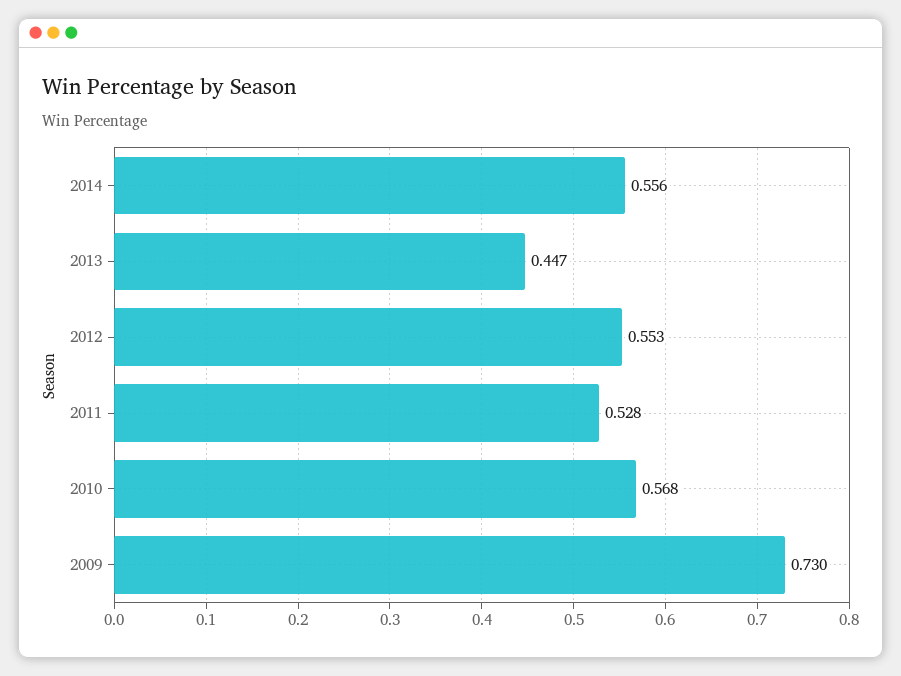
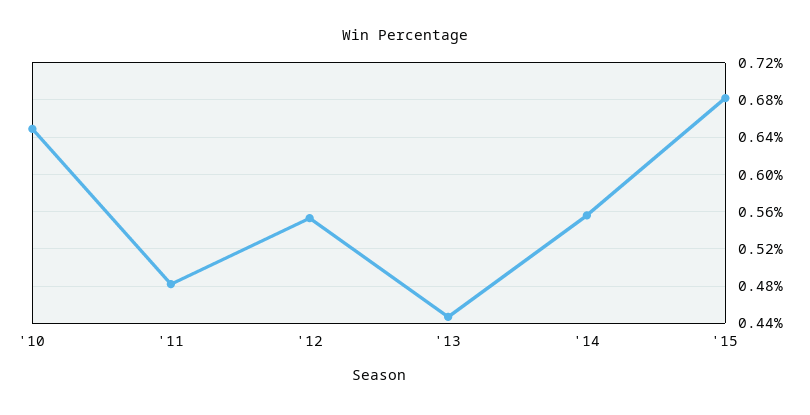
2011: 0.528 -> 0.48
2010: 0.568 -> 0.65
2009: 0.73 -> none
'15: none -> 0.68

